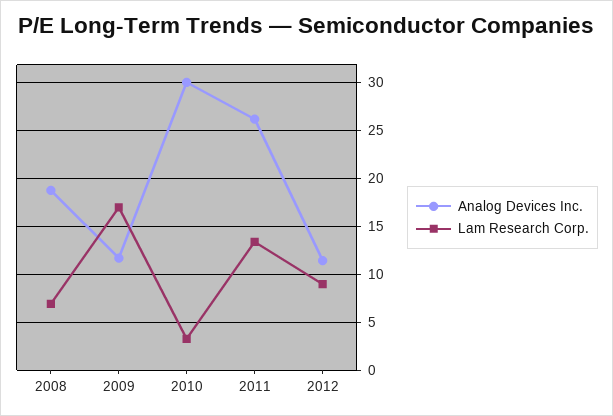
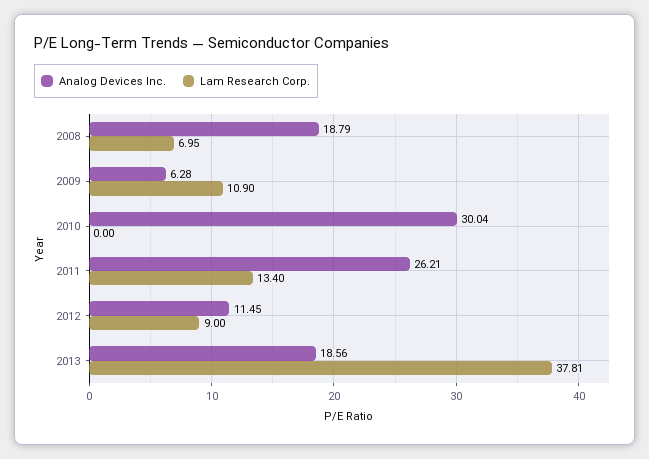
Analog Devices Inc., 2009: 12 -> 6.28
Lam Research Corp., 2009: 17 -> 10.9
Lam Research Corp., 2010: 3 -> 0
Analog Devices Inc., 2013: none -> 18.56
Lam Research Corp., 2013: none -> 37.81

